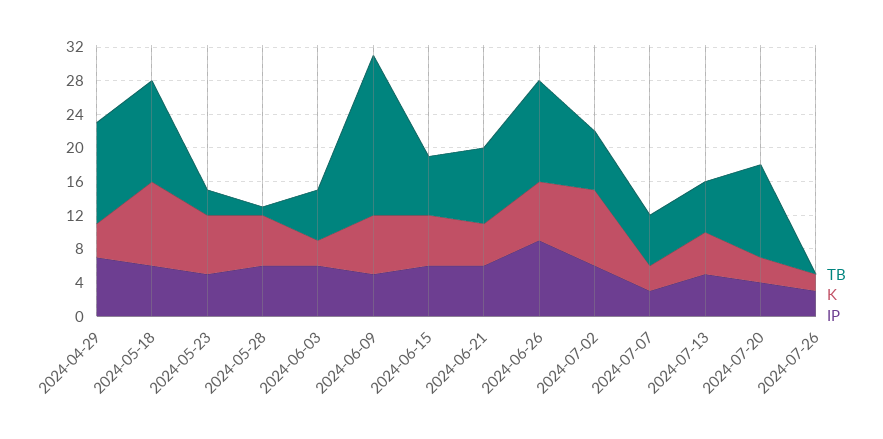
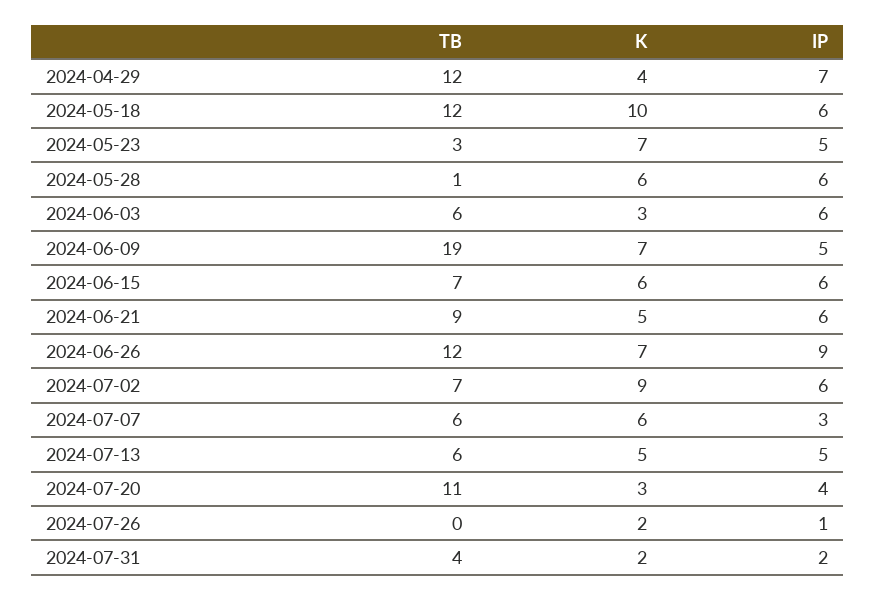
K, 2024-07-07: 3 -> 6
IP, 2024-07-26: 3 -> 1
TB, 2024-07-31: none -> 4
K, 2024-07-31: none -> 2
IP, 2024-07-31: none -> 2

